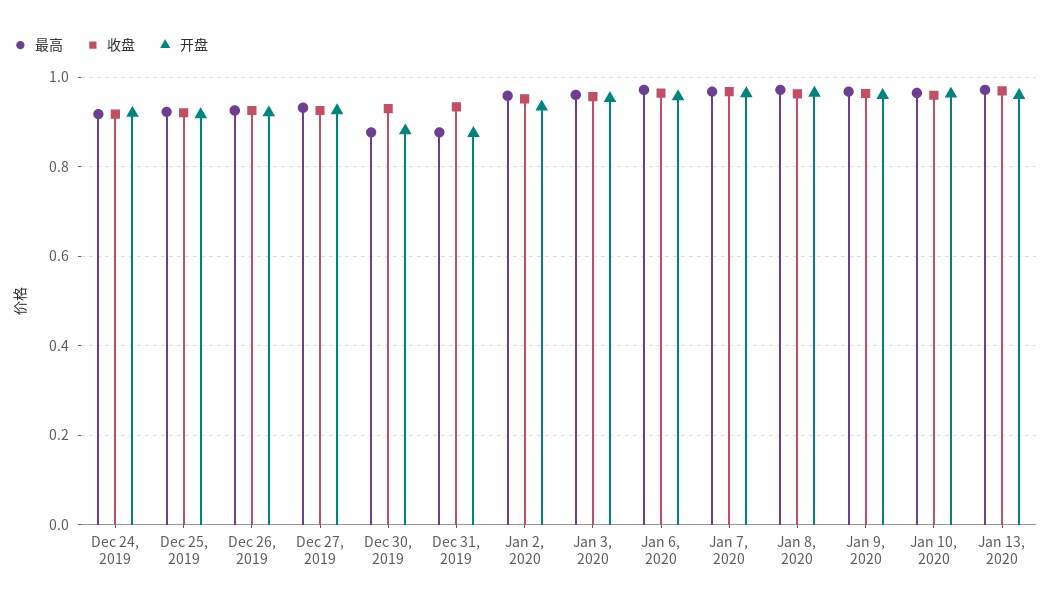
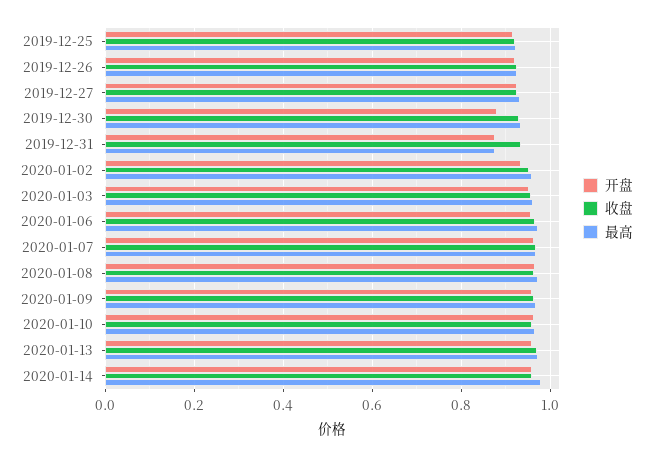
最高, Dec 24, 2019: 0.92 -> none
收盘, Dec 24, 2019: 0.92 -> none
开盘, Dec 24, 2019: 0.92 -> none
最高, Dec 30, 2019: 0.88 -> 0.94
开盘, 2020-01-14: none -> 0.96
收盘, 2020-01-14: none -> 0.96
最高, 2020-01-14: none -> 0.98

